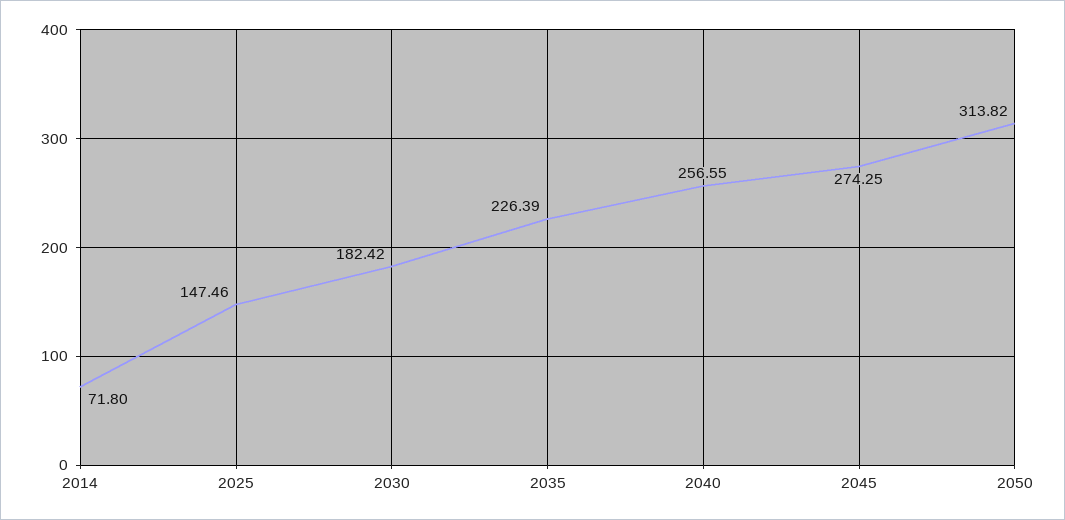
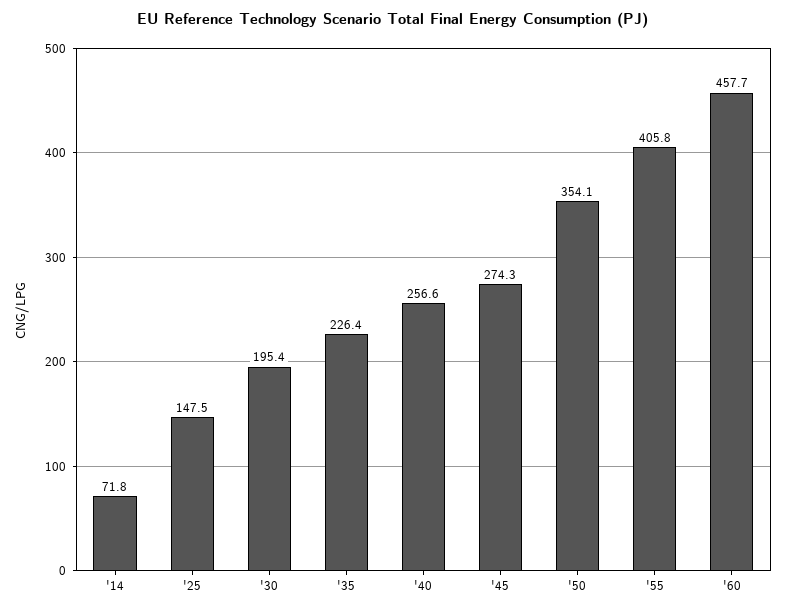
2030: 182.42 -> 195.4
2050: 313.82 -> 354.1
'55: none -> 405.8
'60: none -> 457.7

